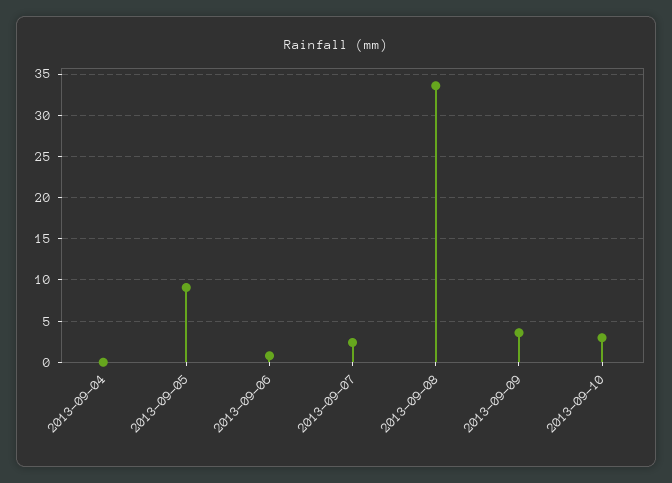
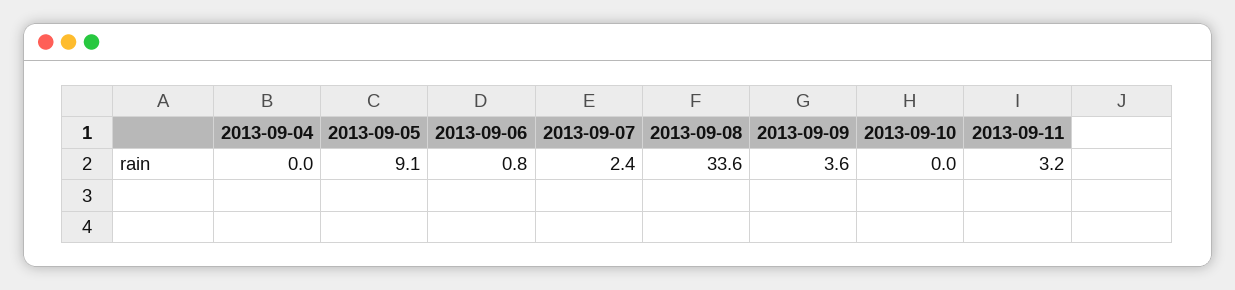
2013-09-10: 3 -> 0
2013-09-11: none -> 3.2

